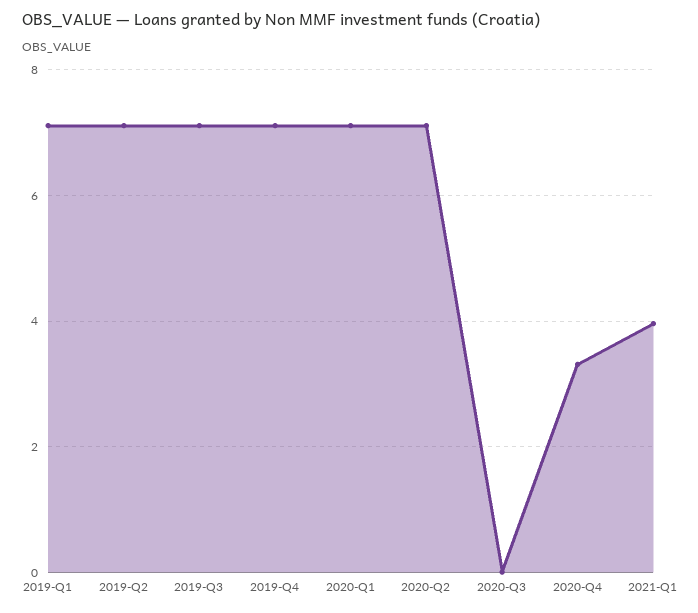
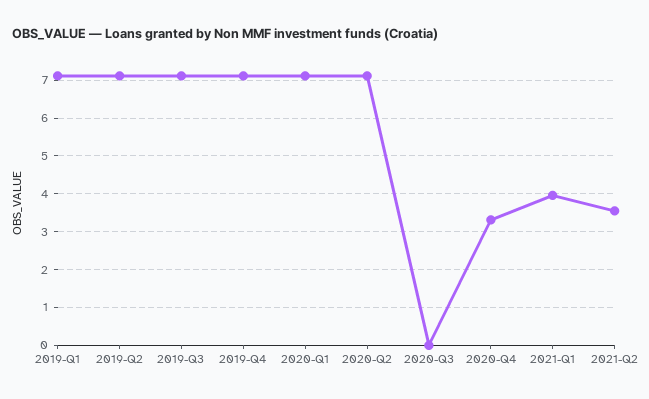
2021-Q2: none -> 3.6

